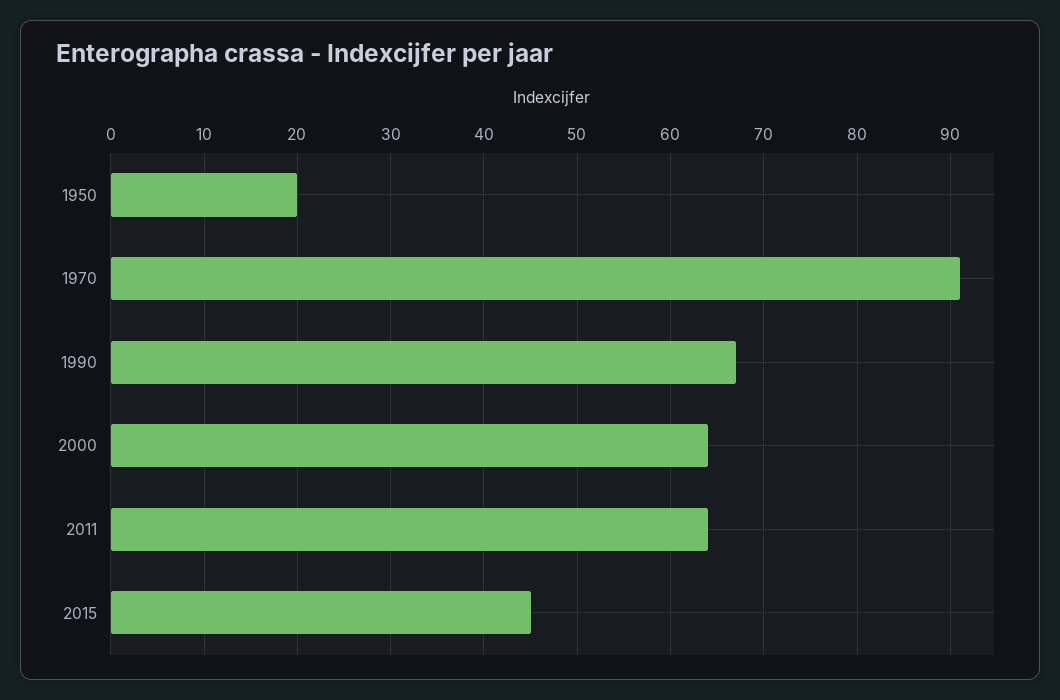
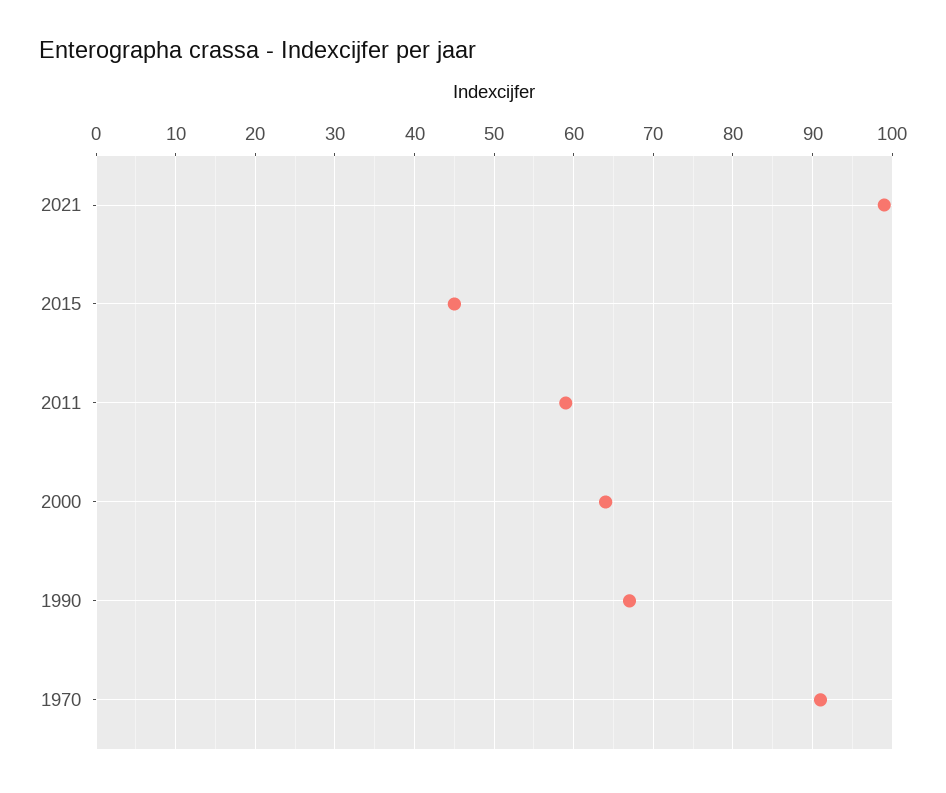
1950: 20 -> none
2011: 64 -> 59
2021: none -> 99

